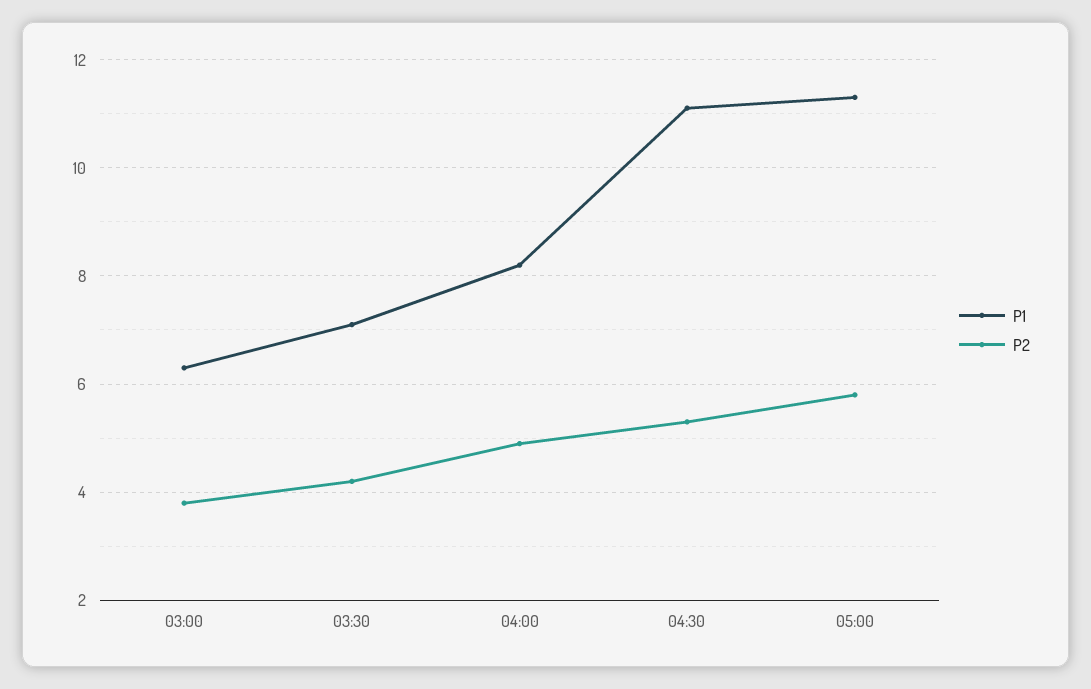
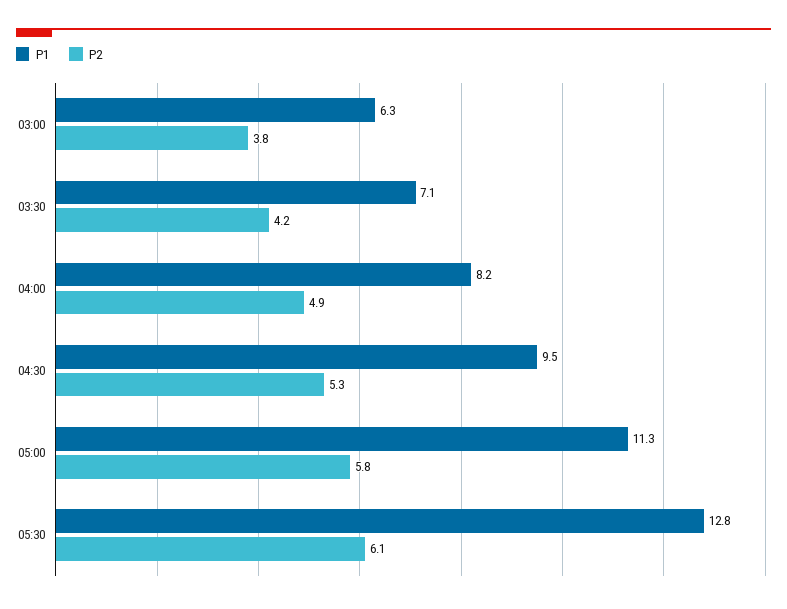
P1, 04:30: 11 -> 9.5
P1, 05:30: none -> 12.8
P2, 05:30: none -> 6.1

